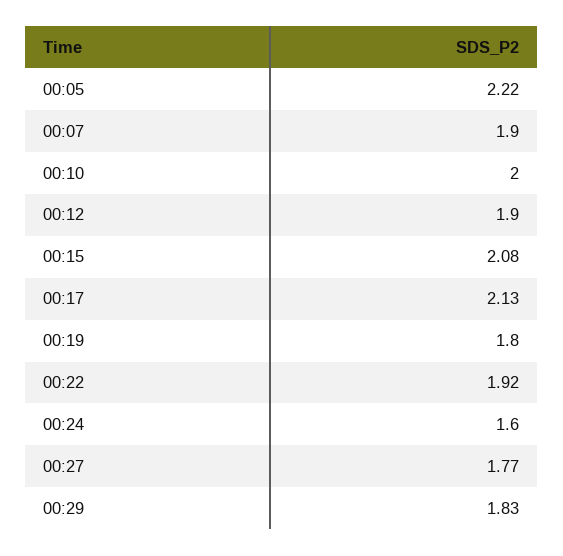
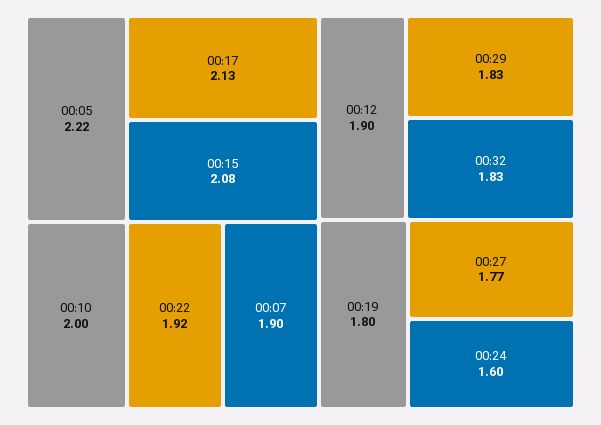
00:32: none -> 1.83

